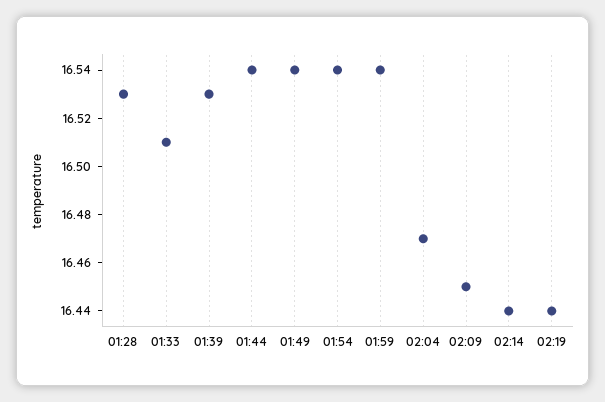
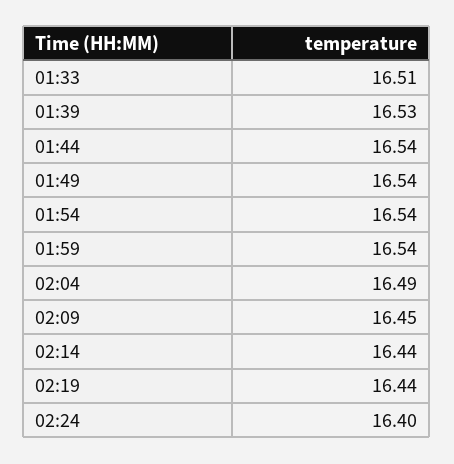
01:28: 16.53 -> none
02:04: 16.47 -> 16.49
02:24: none -> 16.4

